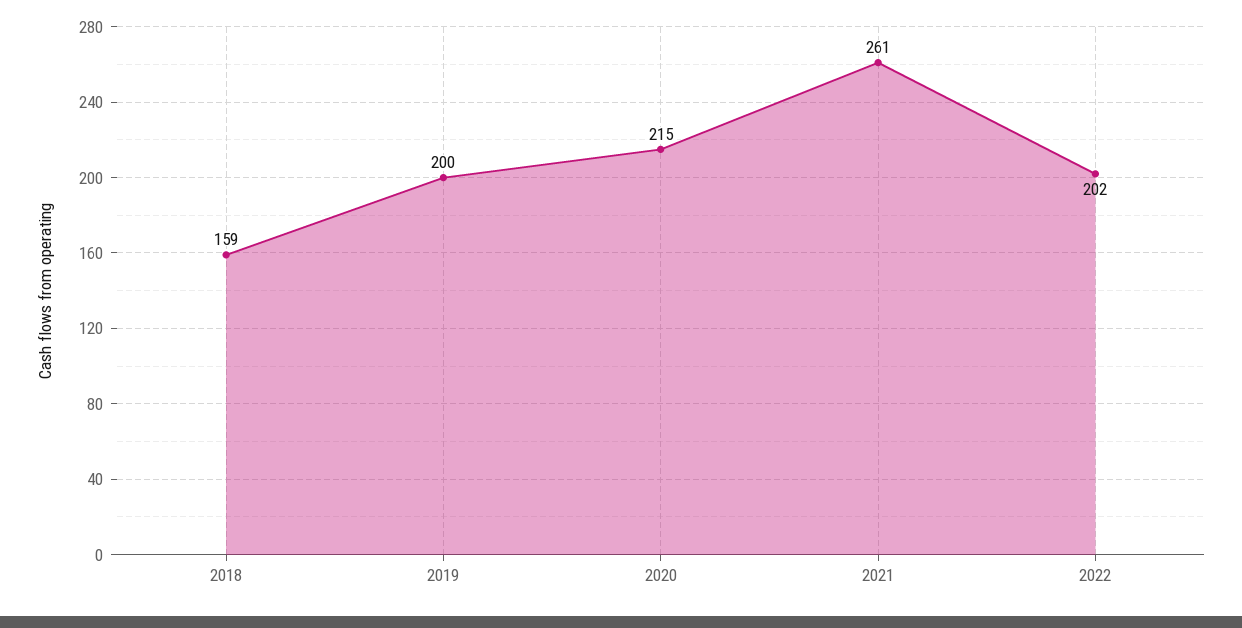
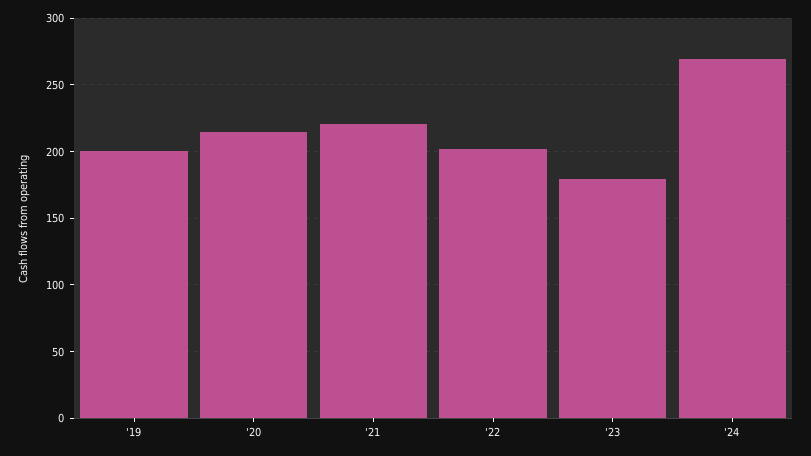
2018: 159 -> none
2021: 261 -> 220
'23: none -> 180
'24: none -> 270

